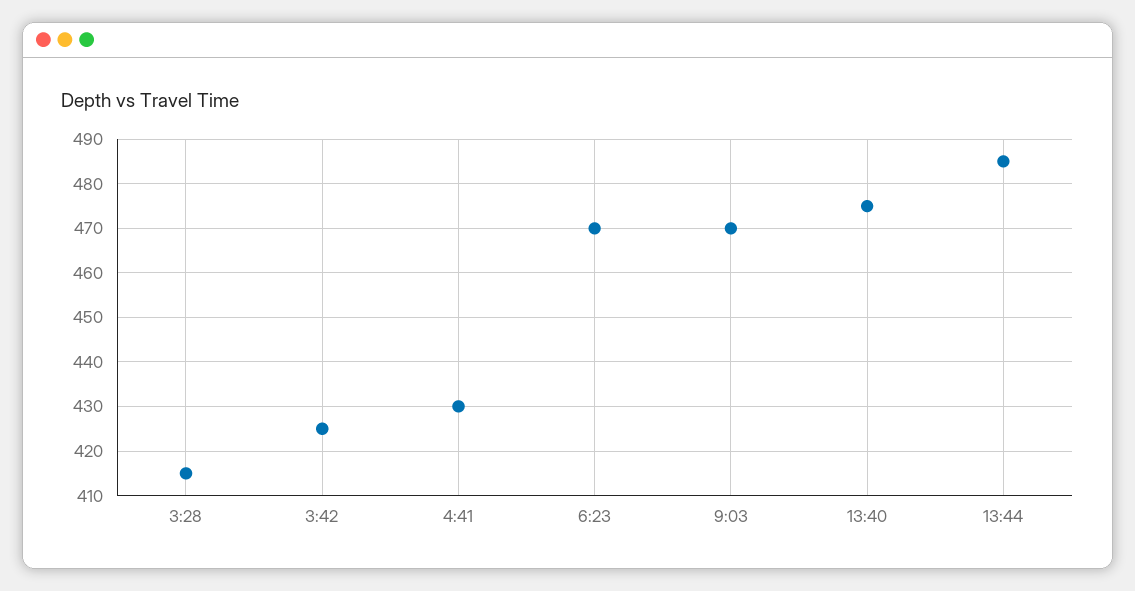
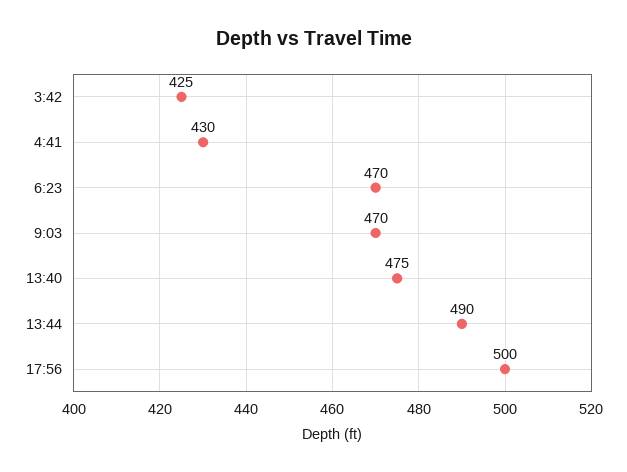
3:28: 415 -> none
13:44: 485 -> 490
17:56: none -> 500

